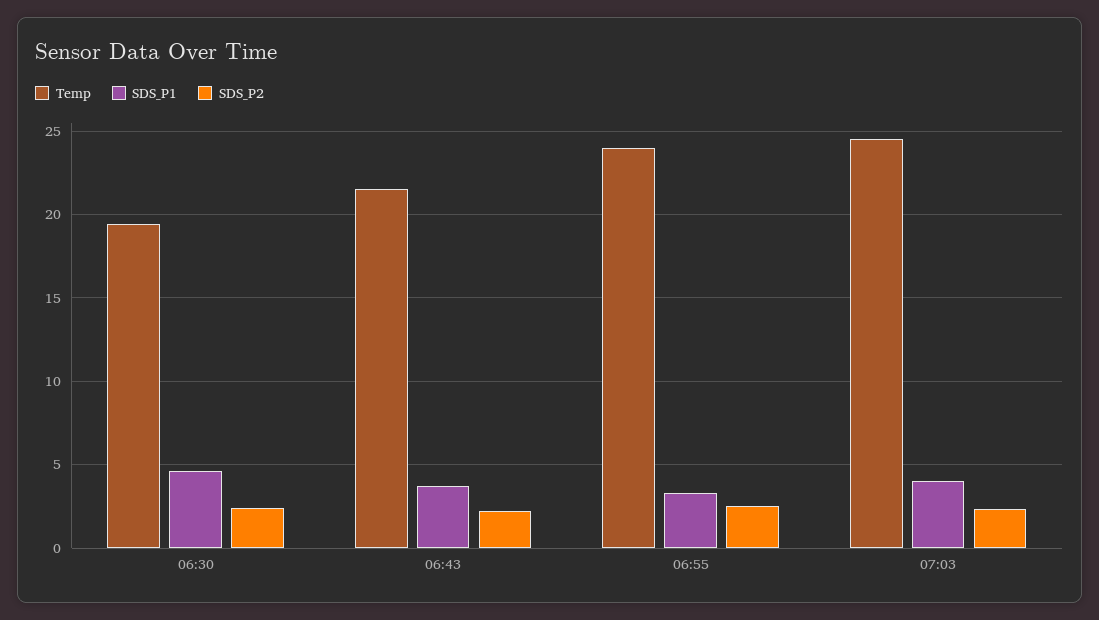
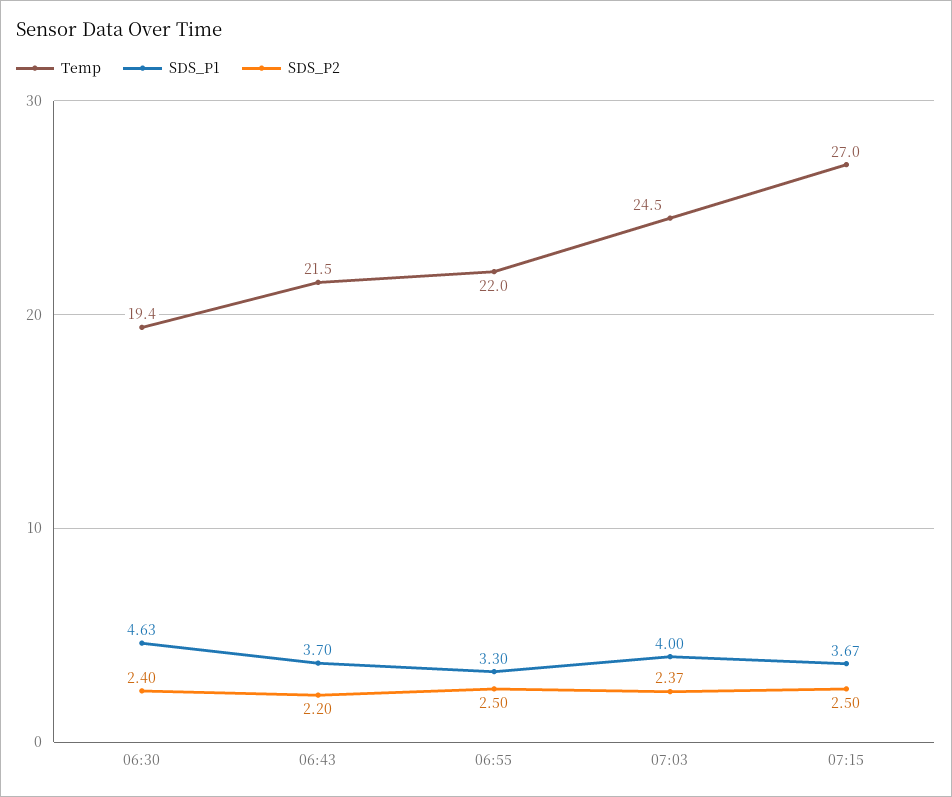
Temp, 06:55: 24 -> 22
Temp, 07:15: none -> 27
SDS_P1, 07:15: none -> 3.67
SDS_P2, 07:15: none -> 2.5

